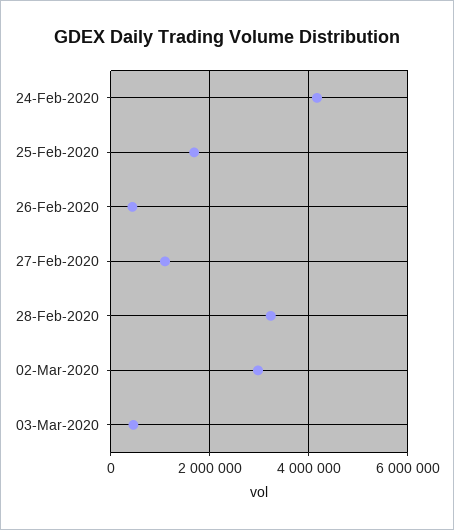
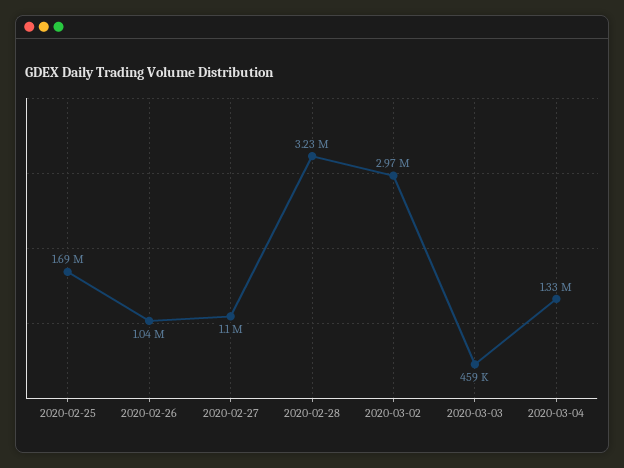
24-Feb-2020: 4200000 -> none
26-Feb-2020: 400000 -> 1040000
2020-03-04: none -> 1330000

